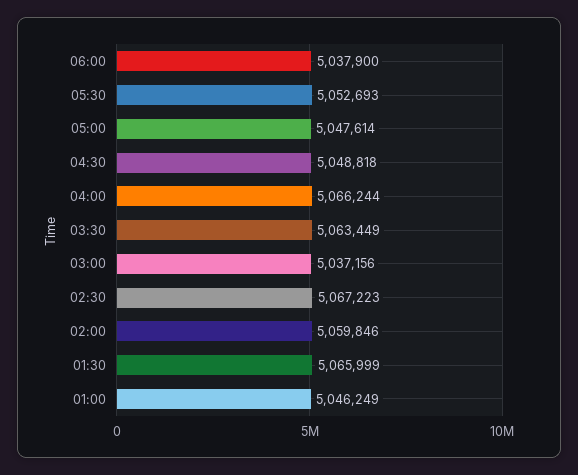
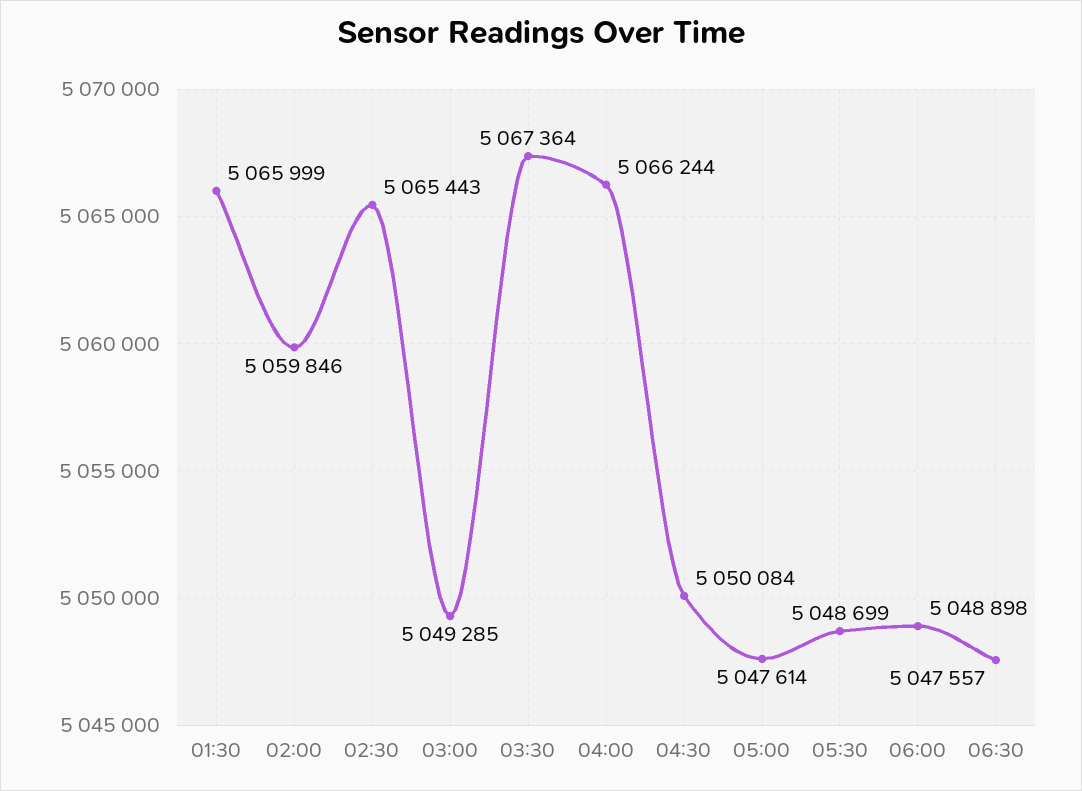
06:00: 5037900 -> 5048898
05:30: 5052693 -> 5048699
04:30: 5048818 -> 5050084
03:30: 5063449 -> 5067364
03:00: 5037156 -> 5049285
02:30: 5067223 -> 5065443
01:00: 5046249 -> none
06:30: none -> 5047557

